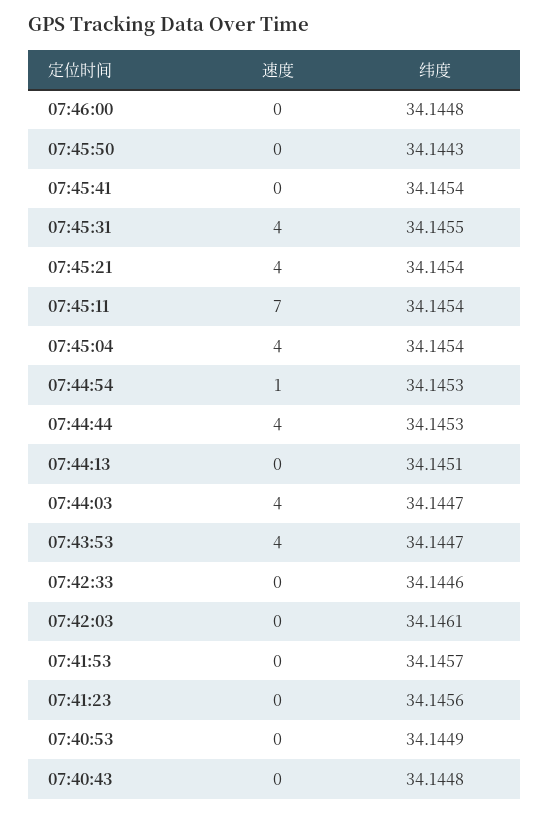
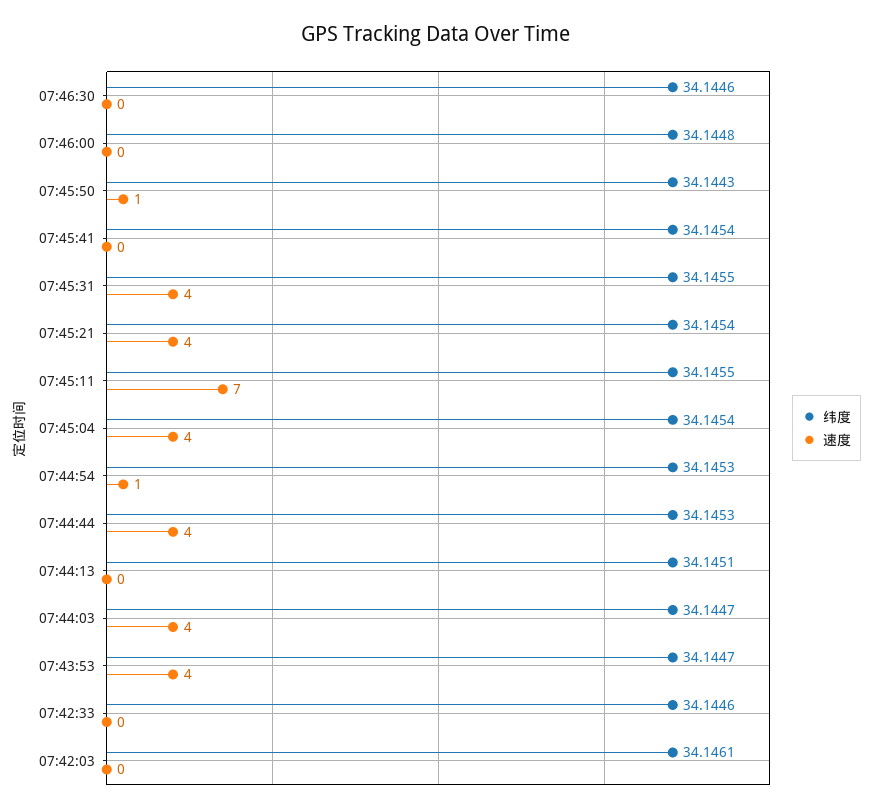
速度, 07:45:50: 0 -> 1
纬度, 07:45:11: 34.1454 -> 34.1455
速度, 07:41:53: 0 -> none
纬度, 07:41:53: 34.1457 -> none
速度, 07:41:23: 0 -> none
纬度, 07:41:23: 34.1456 -> none
速度, 07:40:53: 0 -> none
纬度, 07:40:53: 34.1449 -> none
速度, 07:40:43: 0 -> none
纬度, 07:40:43: 34.1448 -> none
纬度, 07:46:30: none -> 34.1446
速度, 07:46:30: none -> 0

